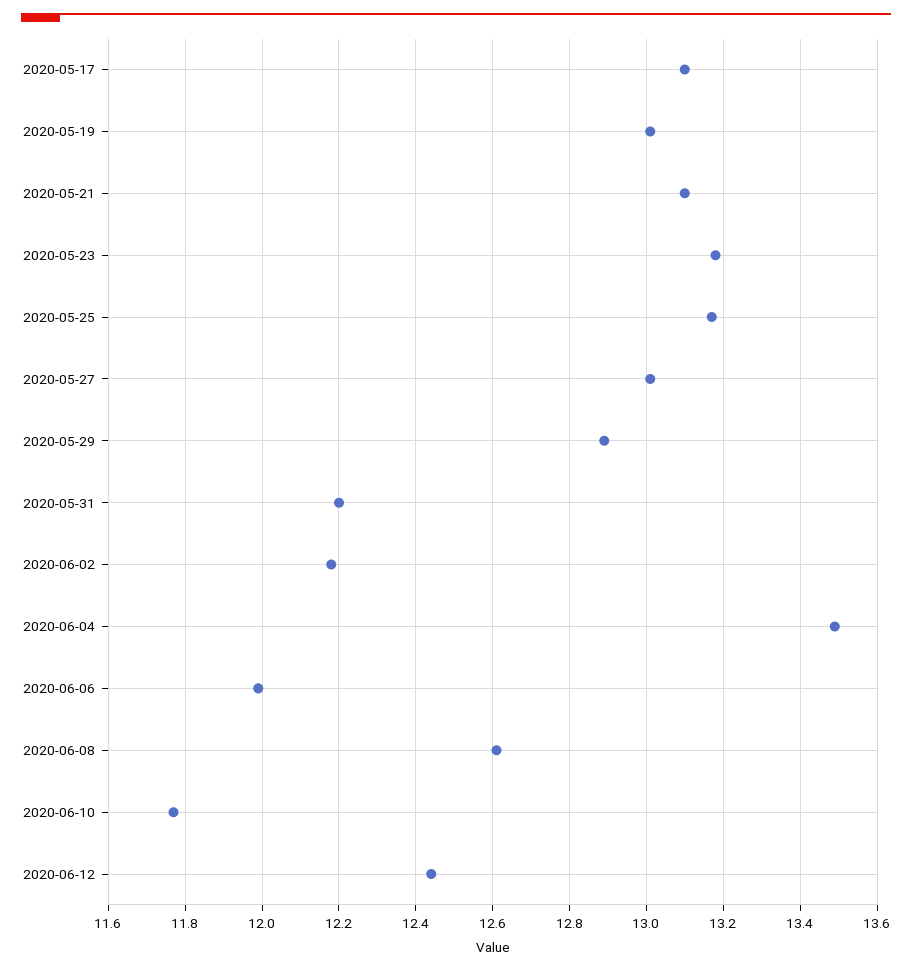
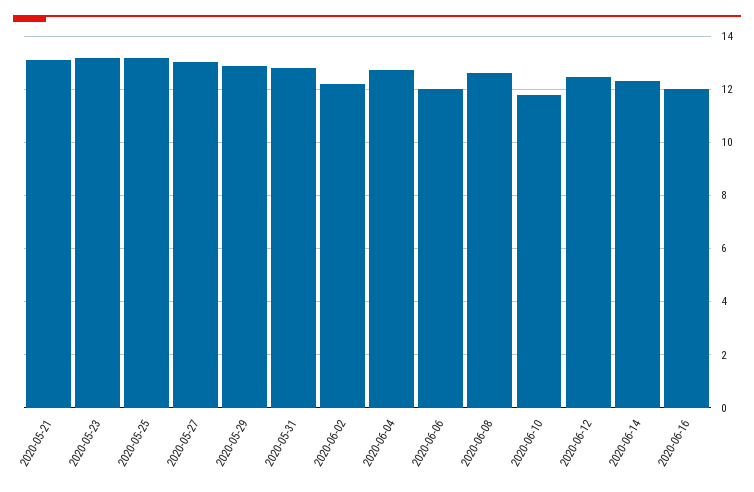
2020-05-17: 13.1 -> none
2020-05-19: 13 -> none
2020-05-31: 12.2 -> 12.75
2020-06-04: 13.5 -> 12.75
2020-06-14: none -> 12.25
2020-06-16: none -> 12

